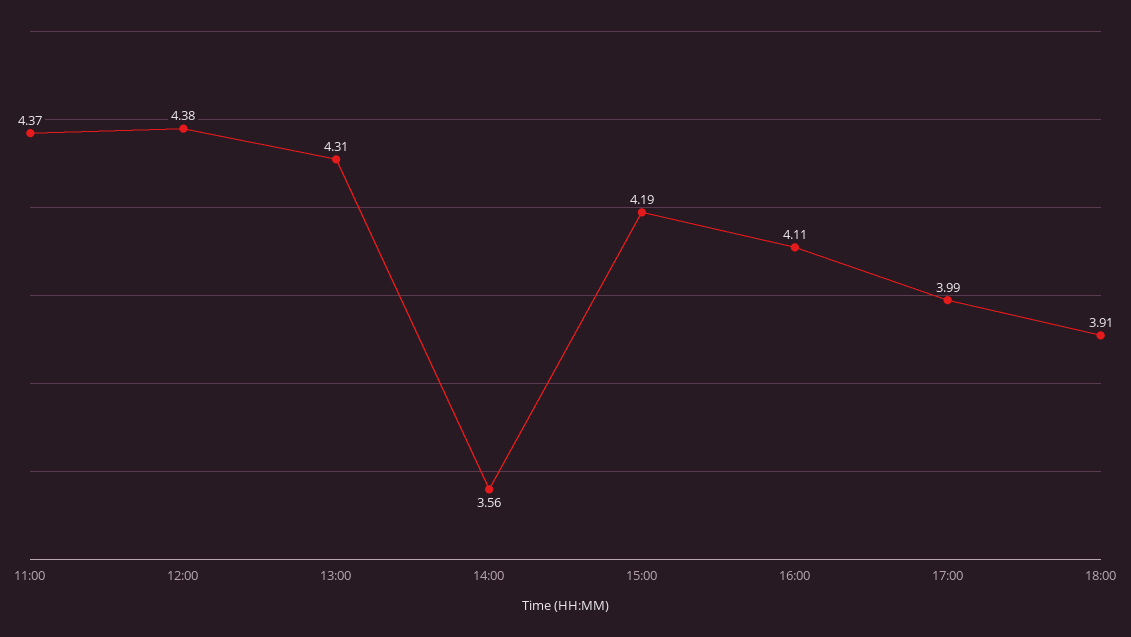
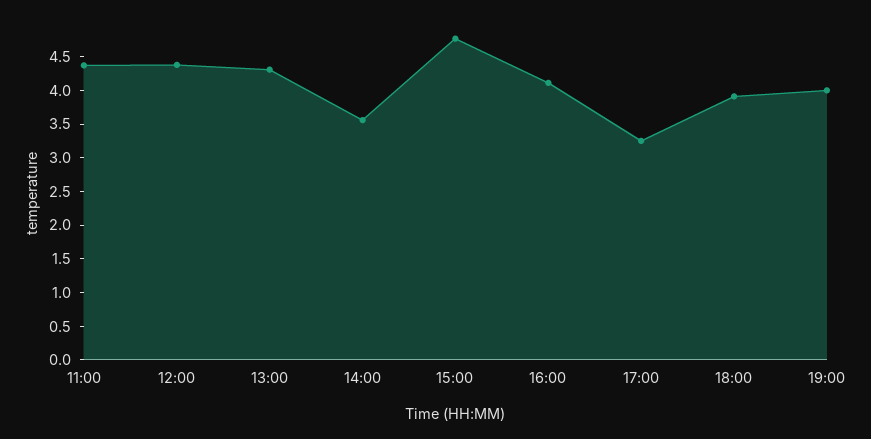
15:00: 4.19 -> 4.75
17:00: 3.99 -> 3.25
19:00: none -> 4

